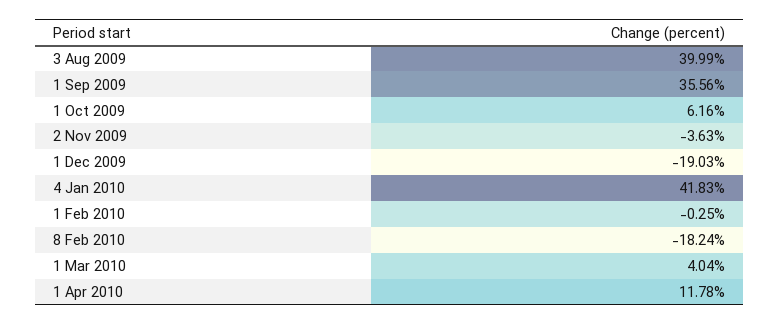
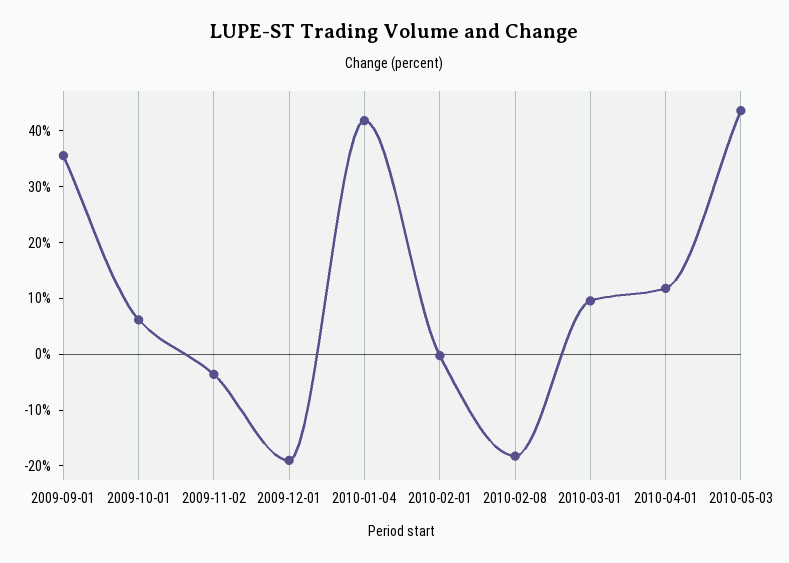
3 Aug 2009: 39.99 -> none
1 Mar 2010: 4.04 -> 10
2010-05-03: none -> 44

